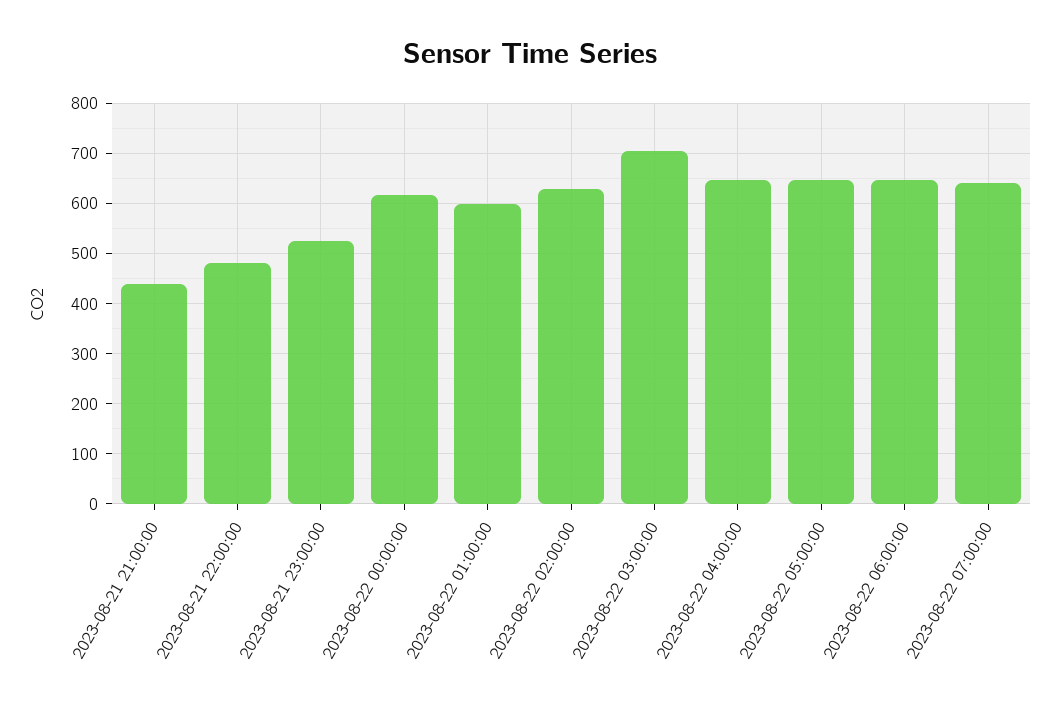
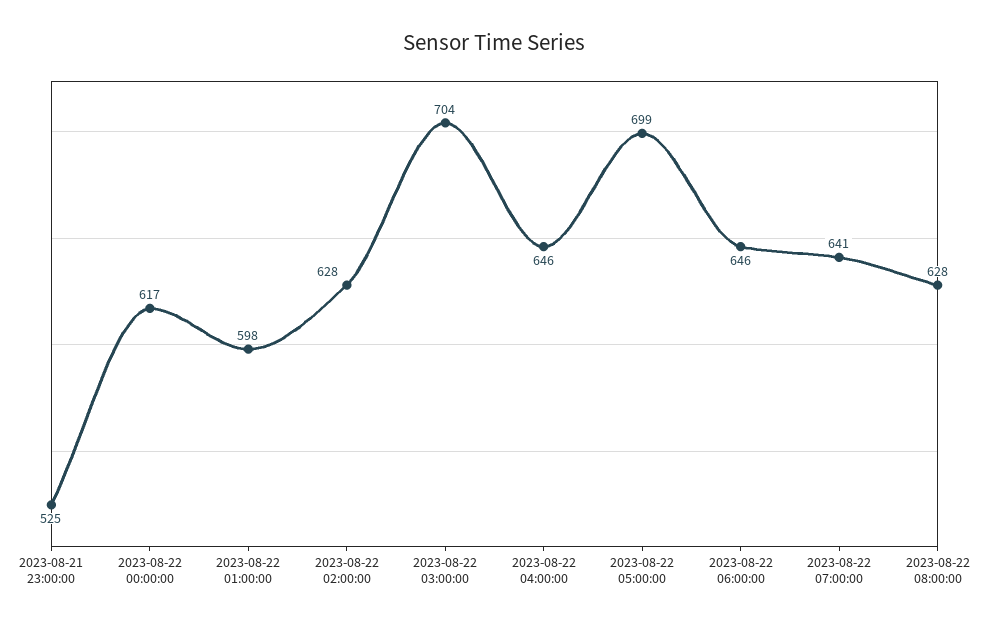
2023-08-21 21:00:00: 440 -> none
2023-08-21 22:00:00: 480 -> none
2023-08-22 05:00:00: 640 -> 699
2023-08-22 08:00:00: none -> 628

